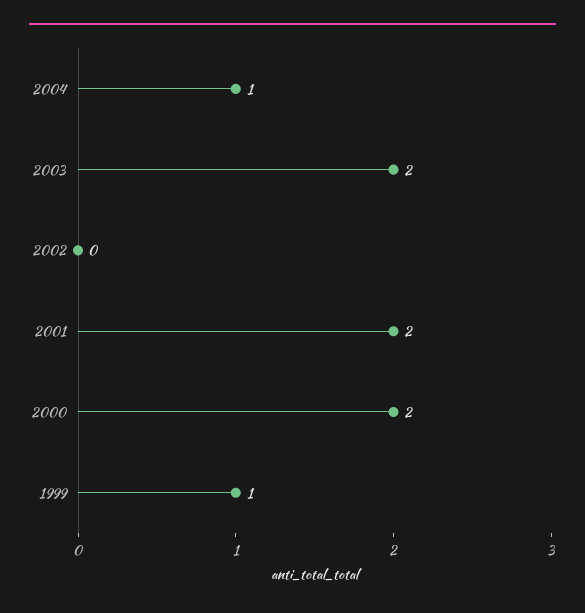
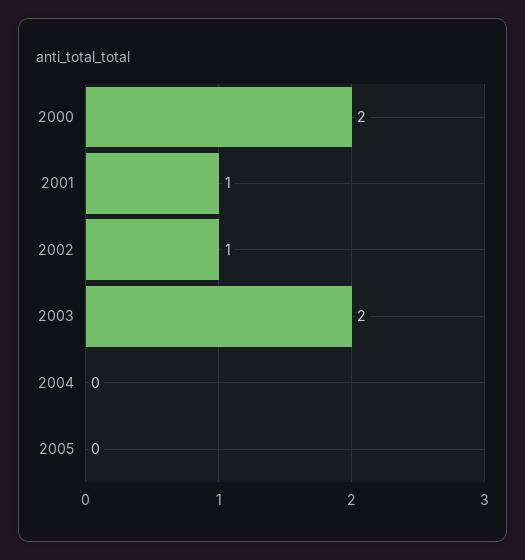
2004: 1 -> 0
2002: 0 -> 1
2001: 2 -> 1
1999: 1 -> none
2005: none -> 0

